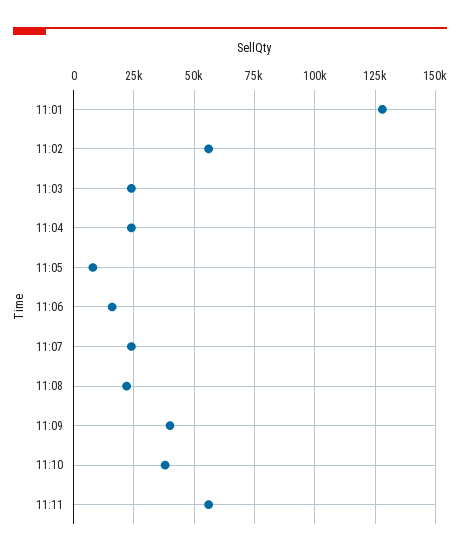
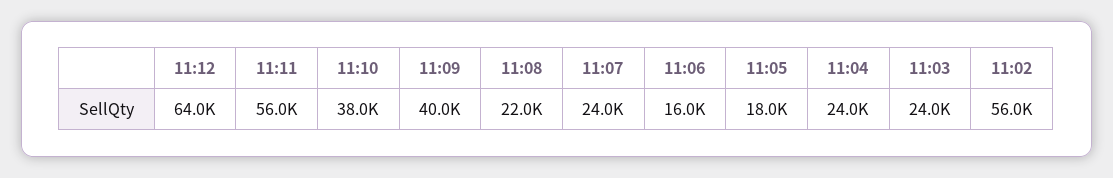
11:01: 127500 -> none
11:05: 7500 -> 18000
11:12: none -> 64000

